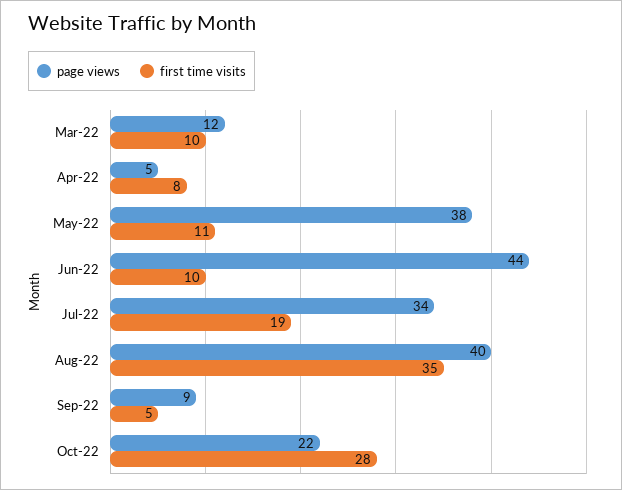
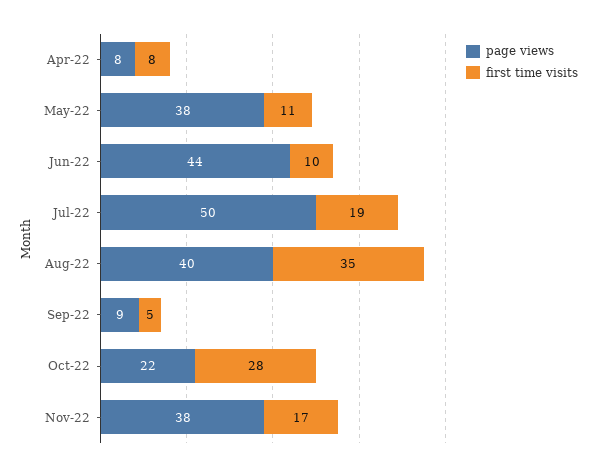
page views, Mar-22: 12 -> none
first time visits, Mar-22: 10 -> none
page views, Apr-22: 5 -> 8
page views, Jul-22: 34 -> 50
page views, Nov-22: none -> 38
first time visits, Nov-22: none -> 17

